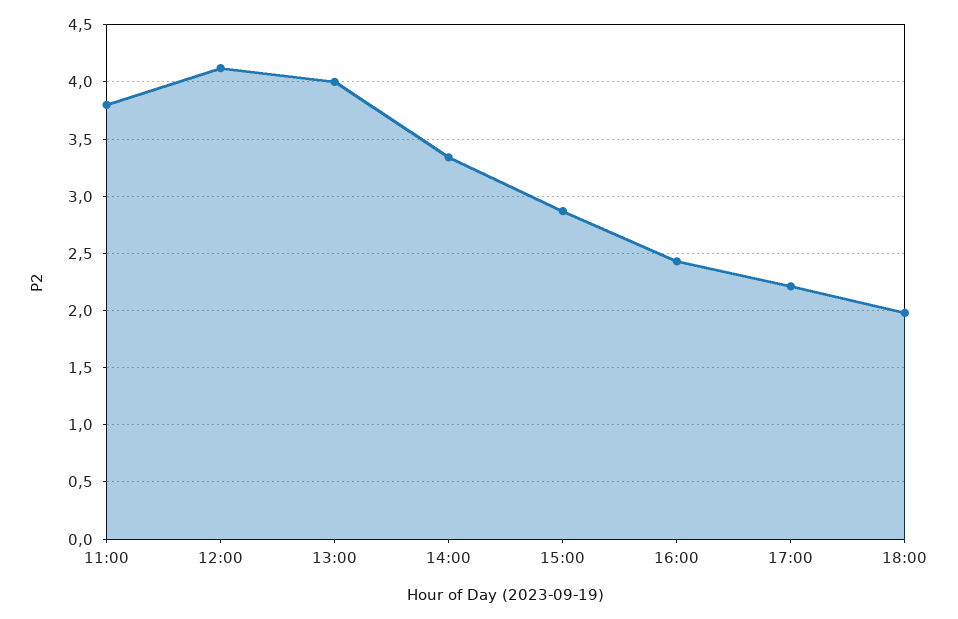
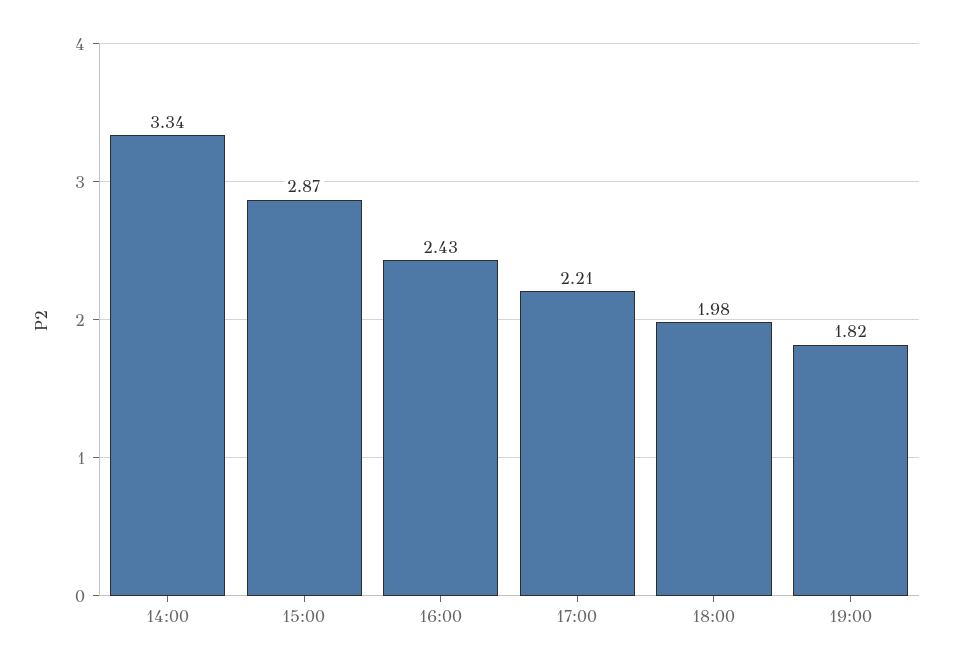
11:00: 3.8 -> none
12:00: 4.1 -> none
13:00: 4 -> none
19:00: none -> 1.82

